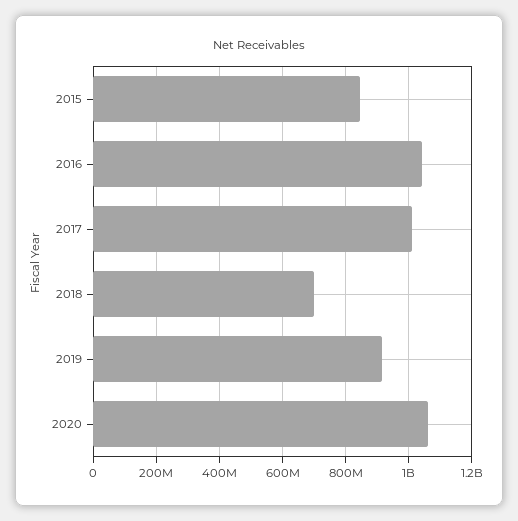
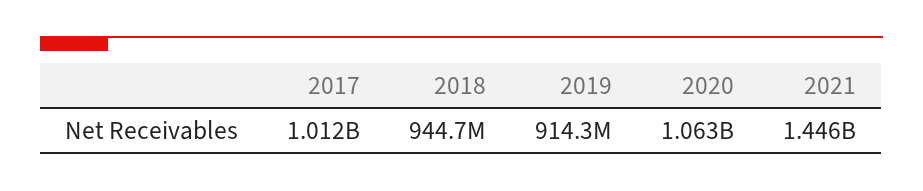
2015: 840000000 -> none
2016: 1040000000 -> none
2018: 700000000 -> 944700000
2021: none -> 1446000000

